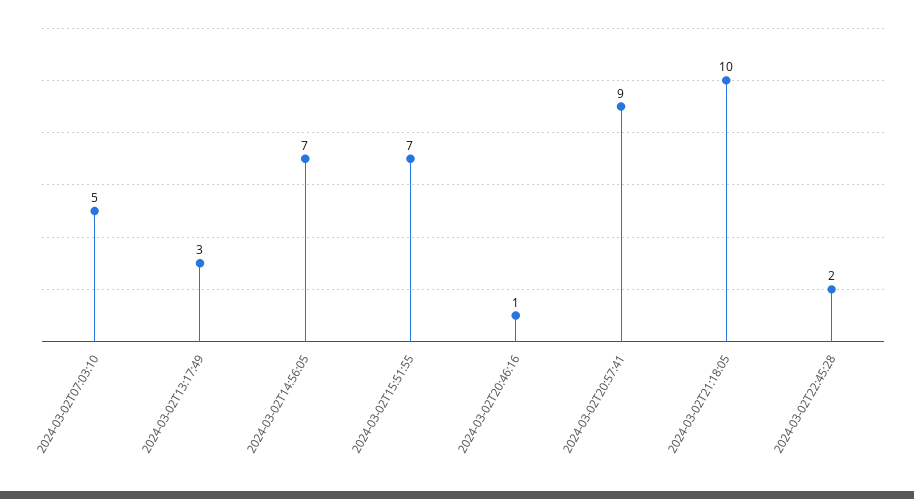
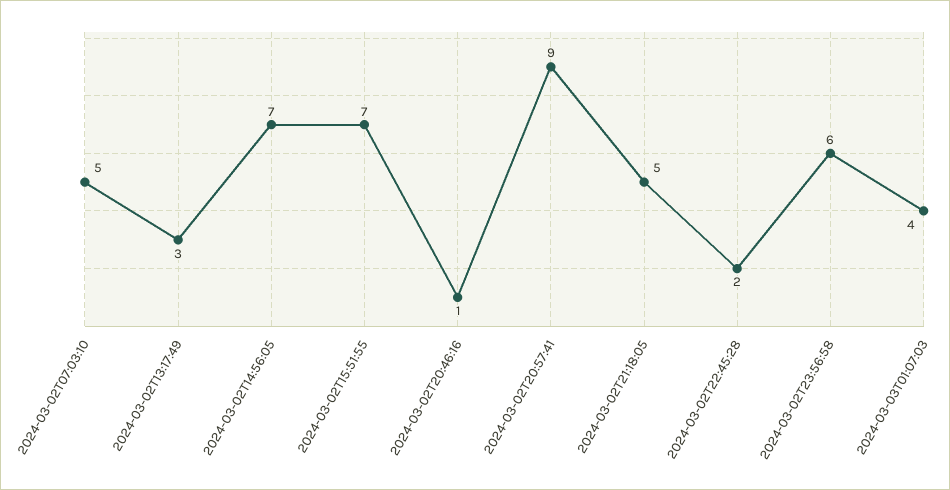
2024-03-02T21:18:05: 10 -> 5
2024-03-02T23:56:58: none -> 6
2024-03-03T01:07:03: none -> 4

